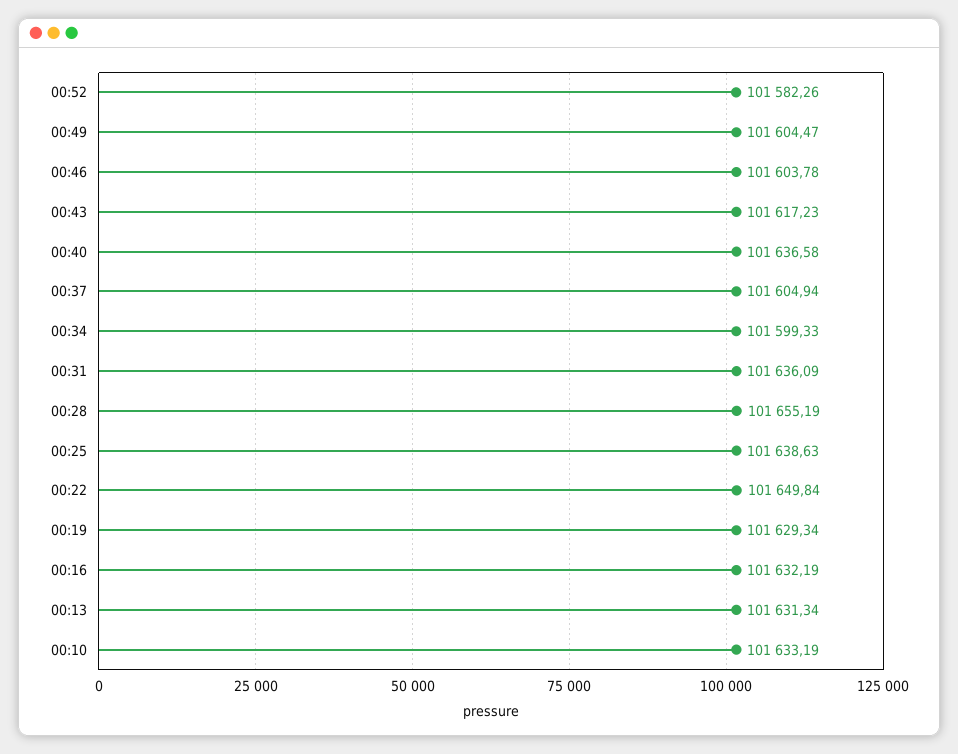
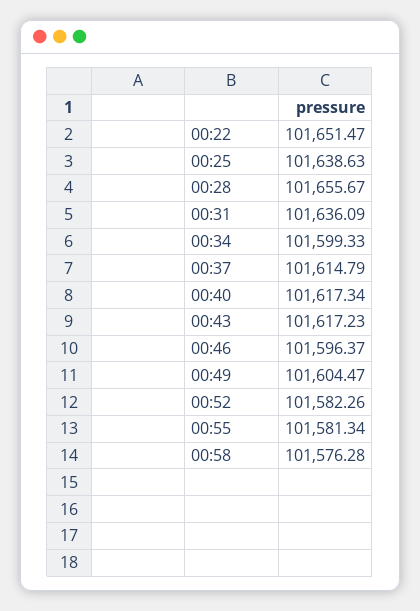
00:46: 101603.78 -> 101596.37
00:40: 101636.58 -> 101617.34
00:37: 101604.94 -> 101614.79
00:28: 101655.19 -> 101655.67
00:22: 101649.84 -> 101651.47
00:19: 101629.34 -> none
00:16: 101632.19 -> none
00:13: 101631.34 -> none
00:10: 101633.19 -> none
00:55: none -> 101581.34
00:58: none -> 101576.28

